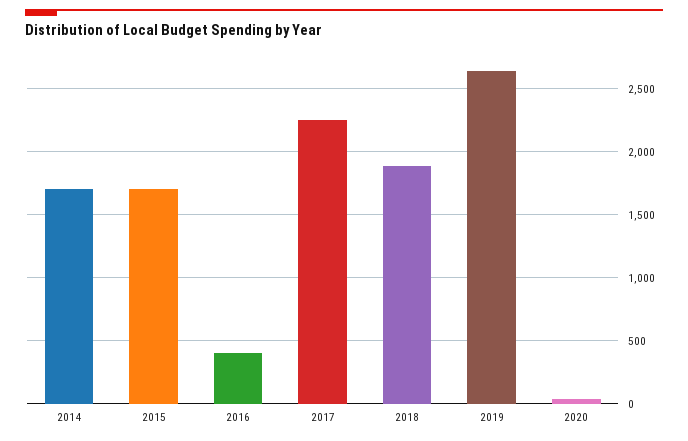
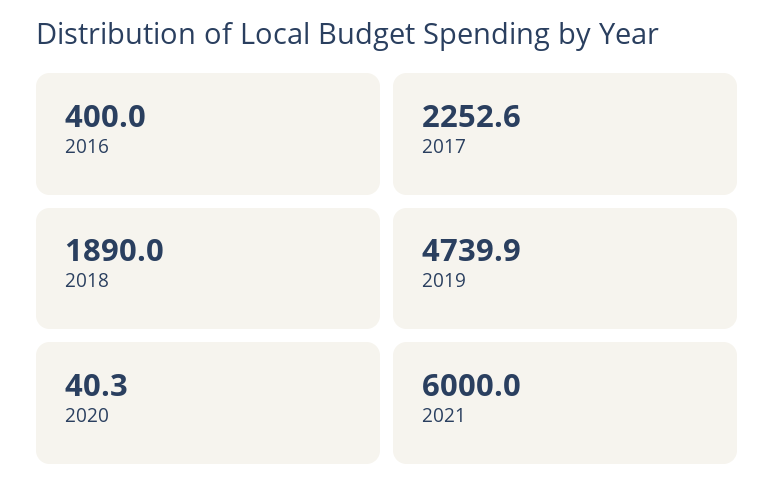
2014: 1700 -> none
2015: 1700 -> none
2019: 2650 -> 4739.9
2021: none -> 6000

